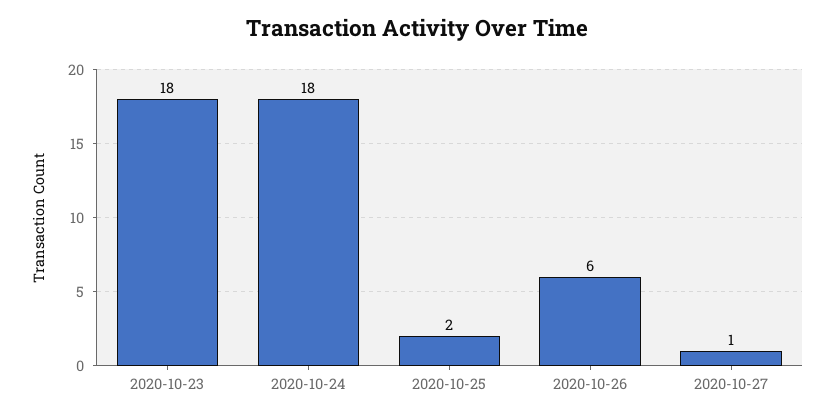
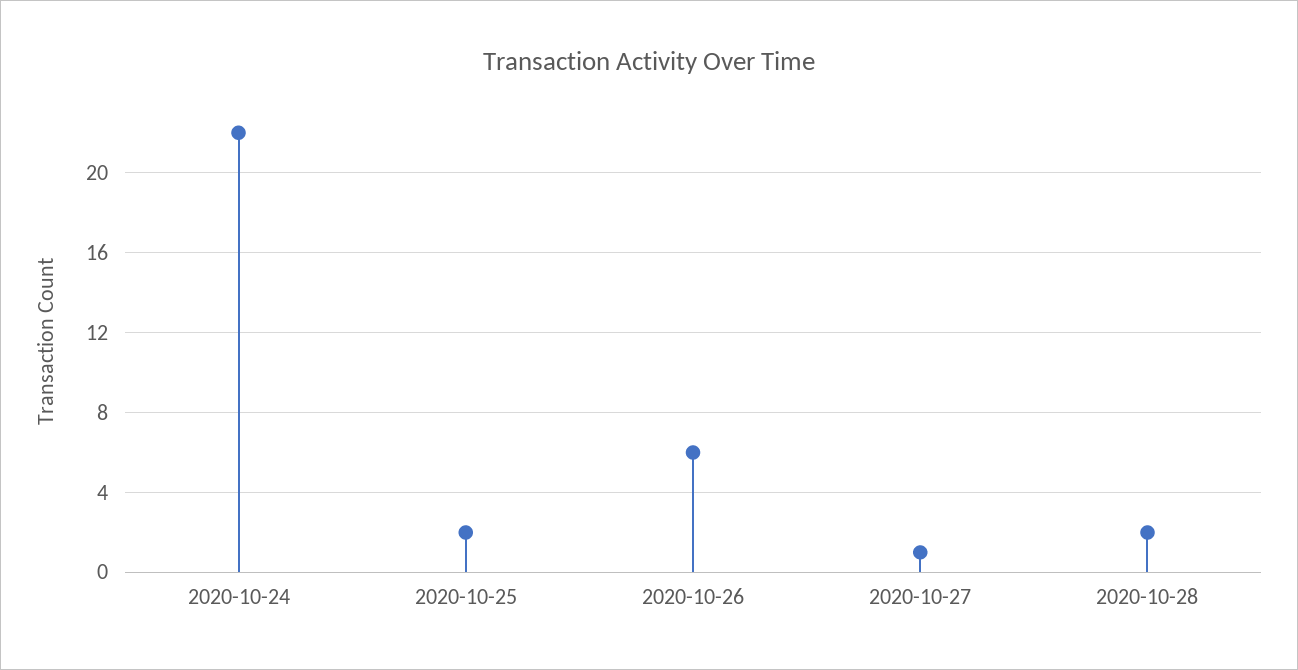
2020-10-23: 18 -> none
2020-10-24: 18 -> 22
2020-10-28: none -> 2

